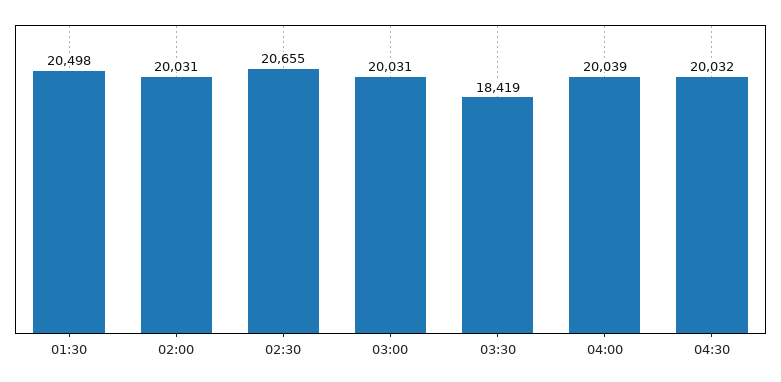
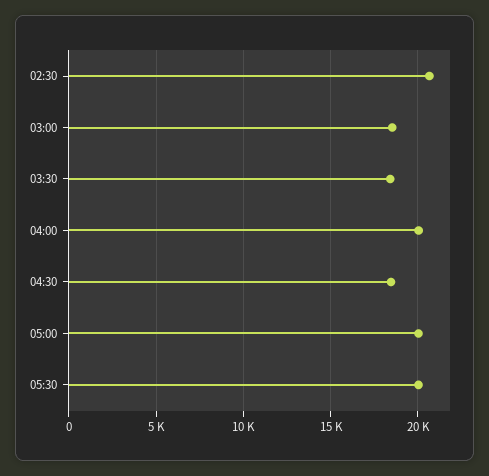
01:30: 20498 -> none
02:00: 20031 -> none
03:00: 20031 -> 18500
04:30: 20032 -> 18500
05:00: none -> 20000
05:30: none -> 20000

